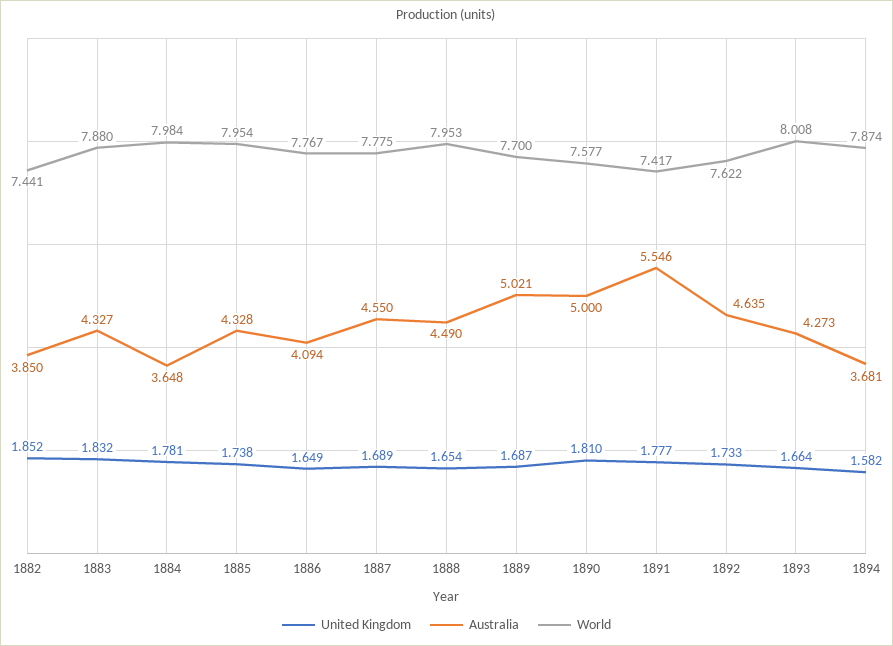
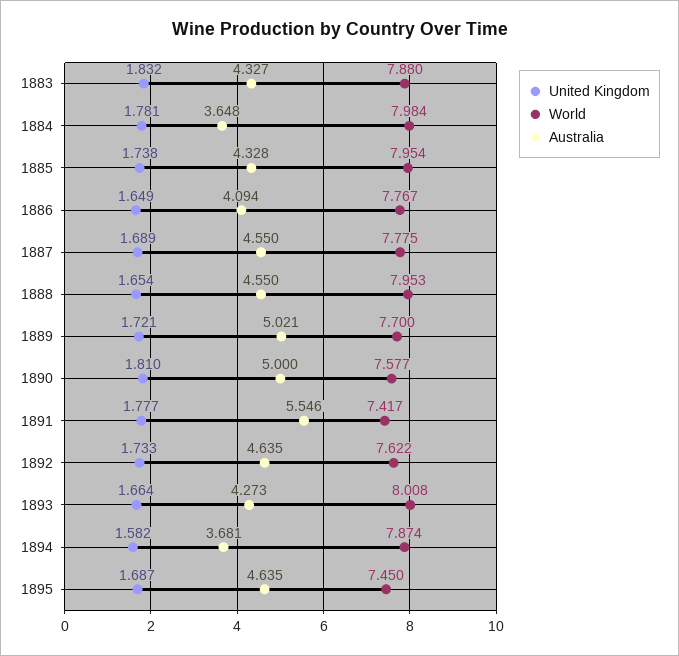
United Kingdom, 1882: 1.852 -> none
Australia, 1882: 3.85 -> none
World, 1882: 7.441 -> none
Australia, 1888: 4.49 -> 4.55
United Kingdom, 1889: 1.687 -> 1.721
United Kingdom, 1895: none -> 1.687
World, 1895: none -> 7.45
Australia, 1895: none -> 4.635

